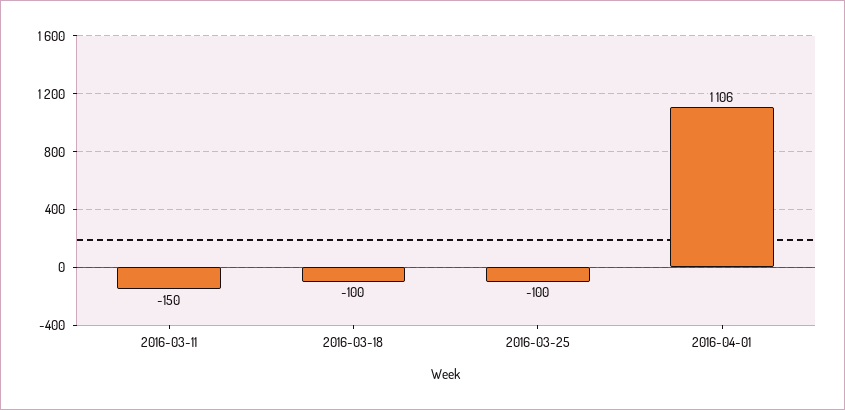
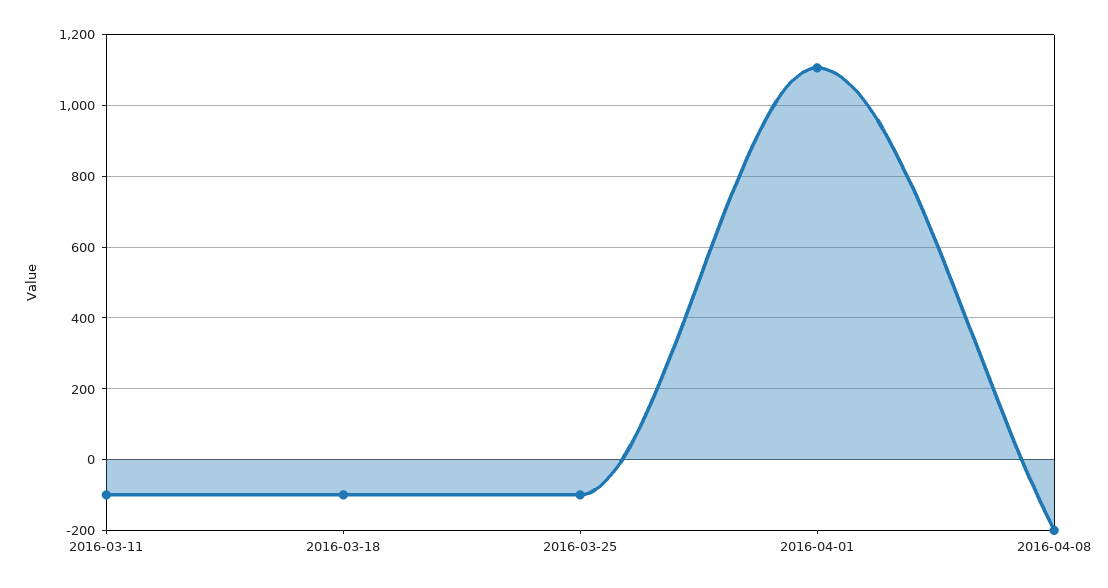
2016-03-11: -150 -> -100
2016-04-08: none -> -200

